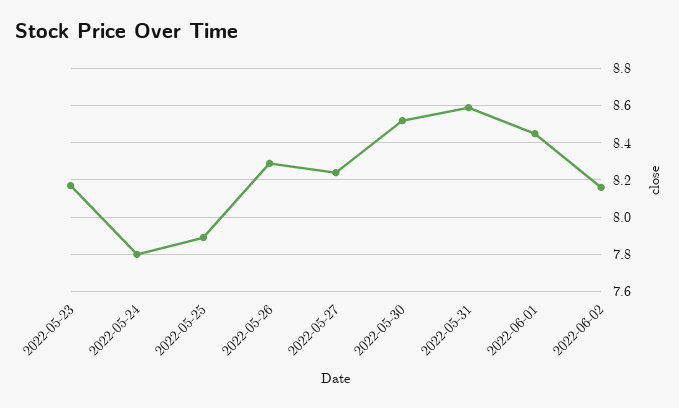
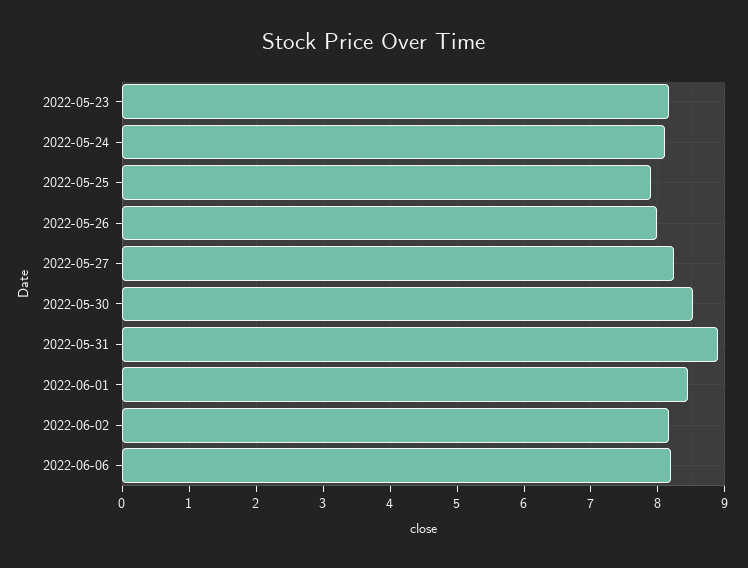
2022-05-24: 7.8 -> 8.1
2022-05-26: 8.3 -> 8
2022-05-31: 8.6 -> 8.9
2022-06-06: none -> 8.2

